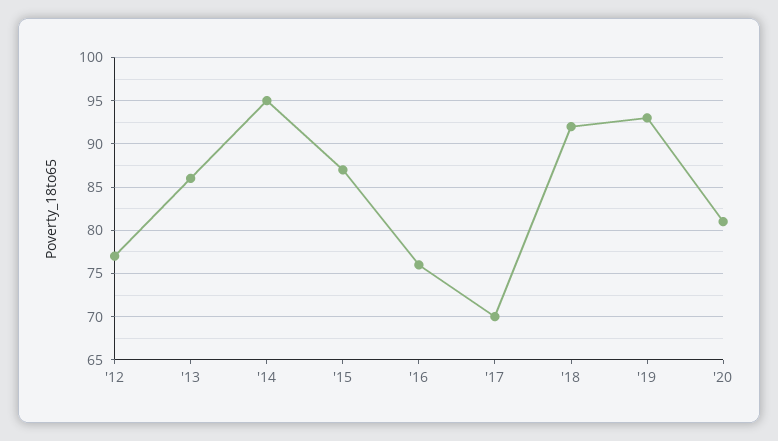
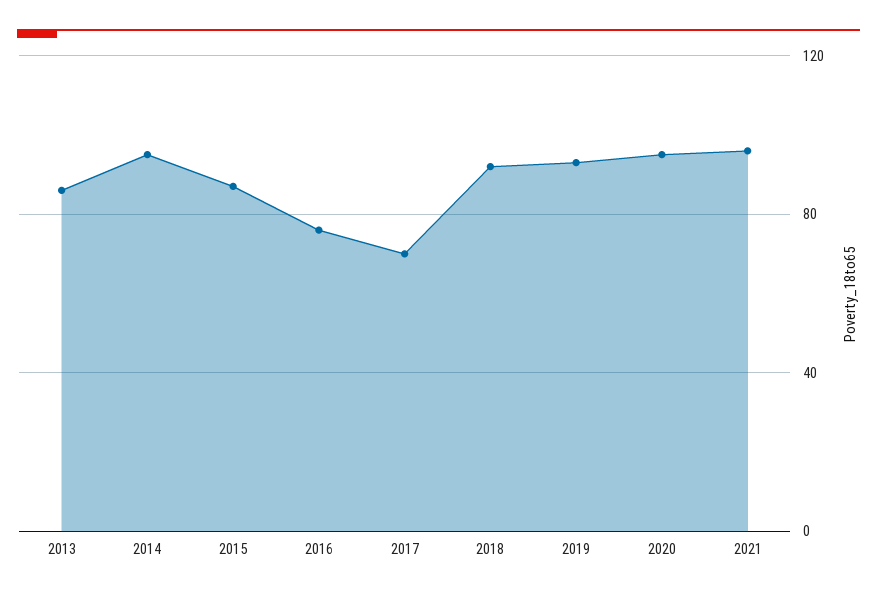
'12: 77 -> none
'20: 81 -> 95
2021: none -> 95

